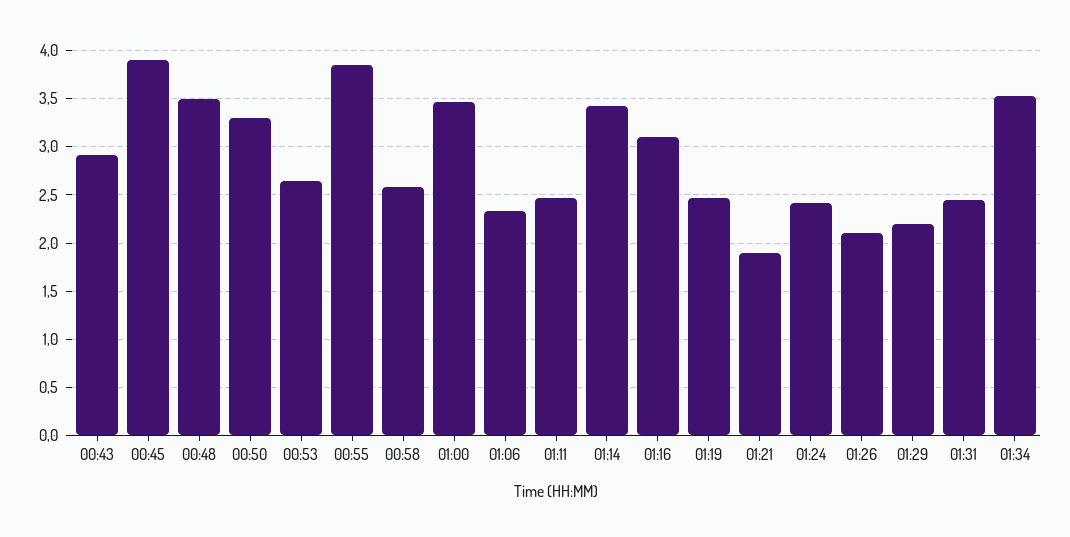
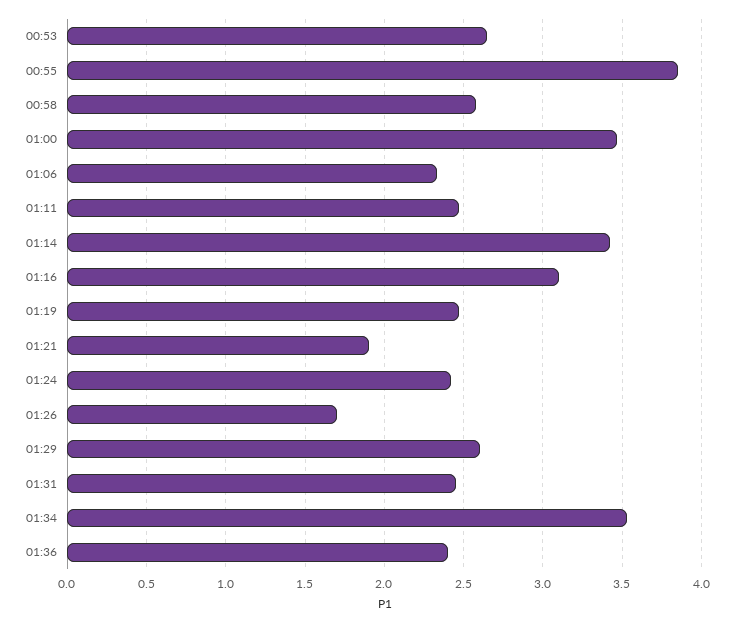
00:43: 2.9 -> none
00:45: 3.9 -> none
00:48: 3.5 -> none
00:50: 3.3 -> none
01:26: 2.1 -> 1.7
01:29: 2.2 -> 2.6
01:36: none -> 2.4

